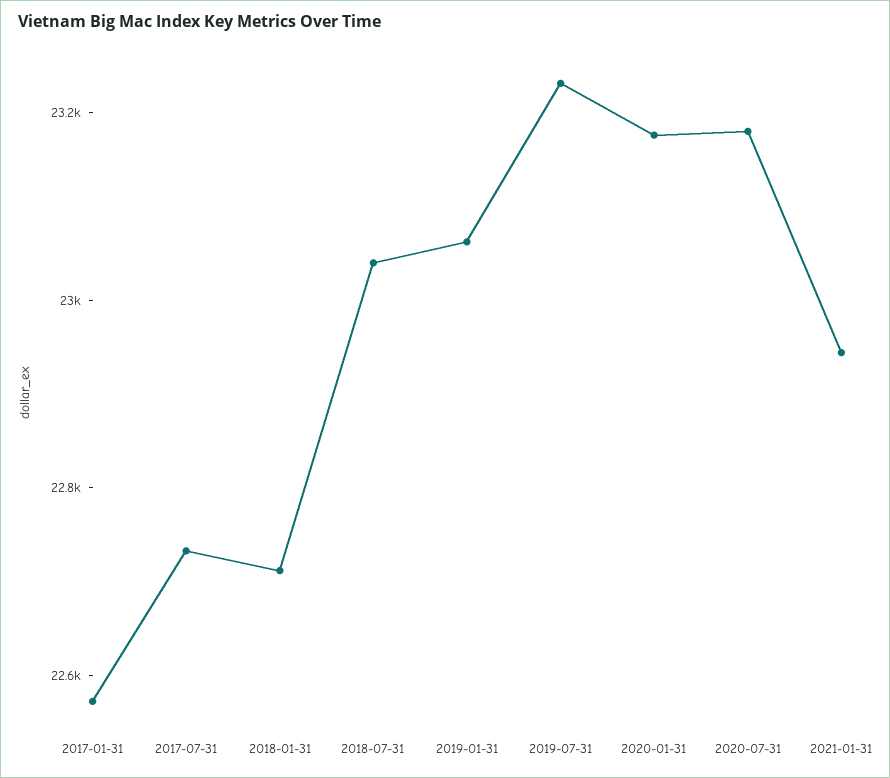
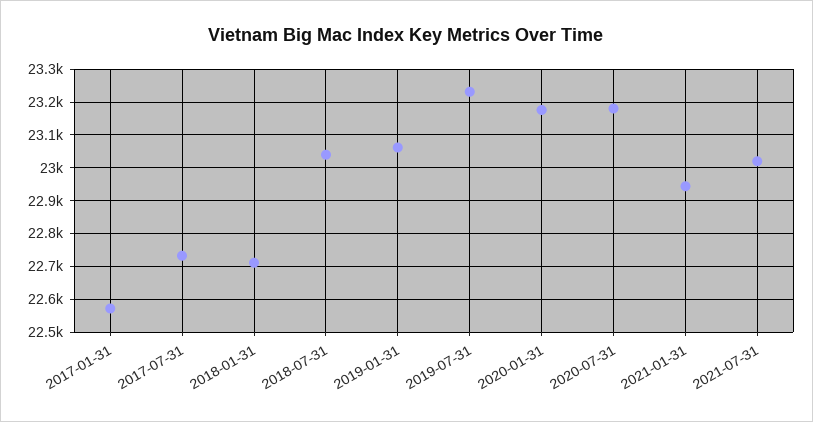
2021-07-31: none -> 23020

